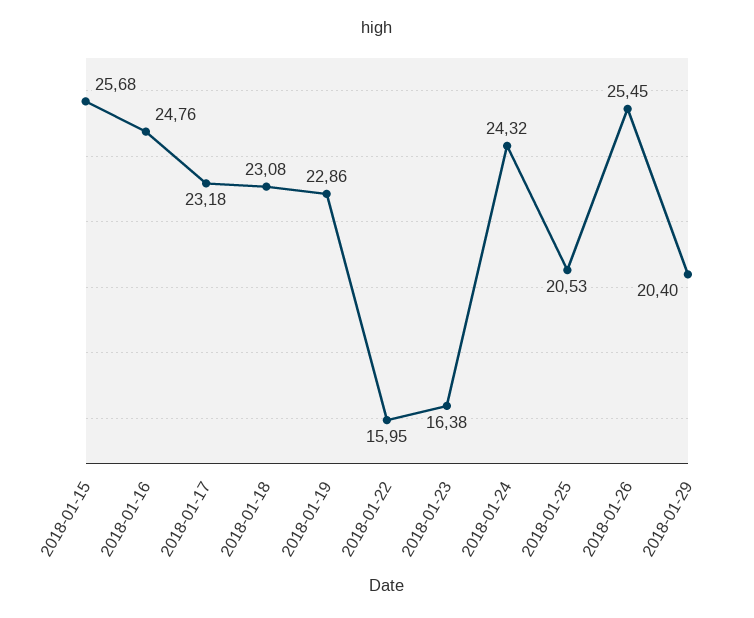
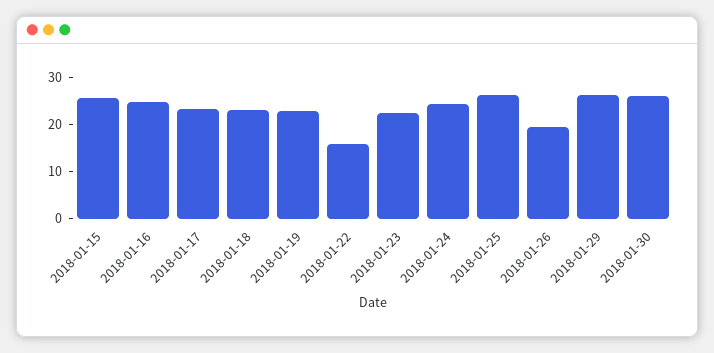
2018-01-23: 16.38 -> 22
2018-01-25: 20.53 -> 26
2018-01-26: 25.45 -> 20
2018-01-29: 20.4 -> 26
2018-01-30: none -> 26

